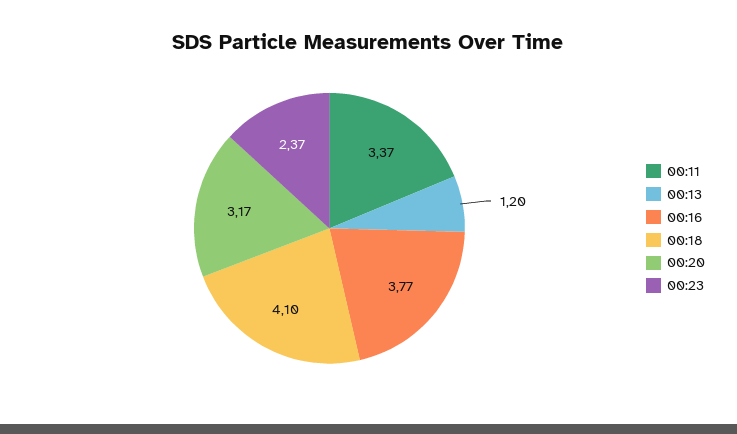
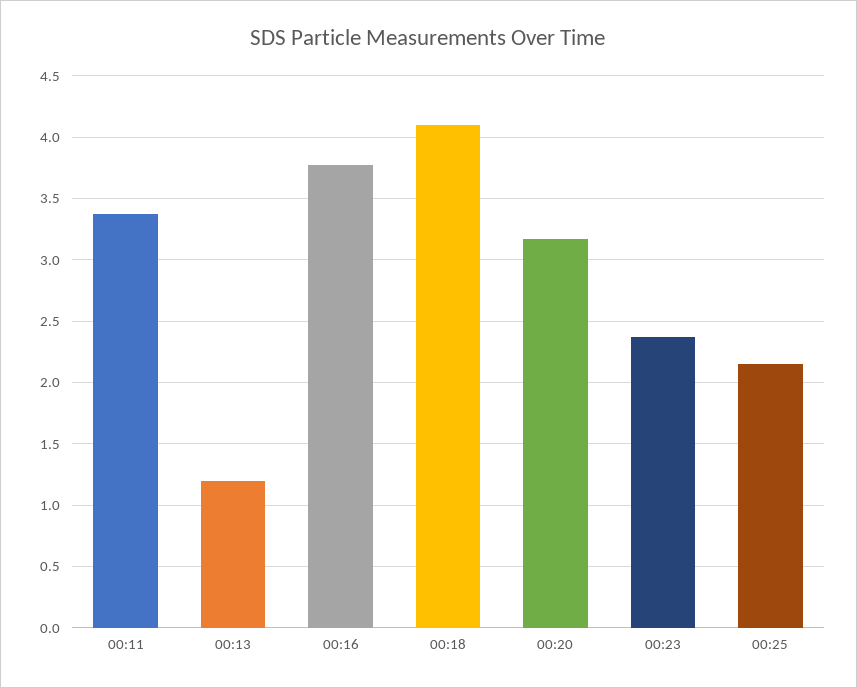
00:25: none -> 2.15

